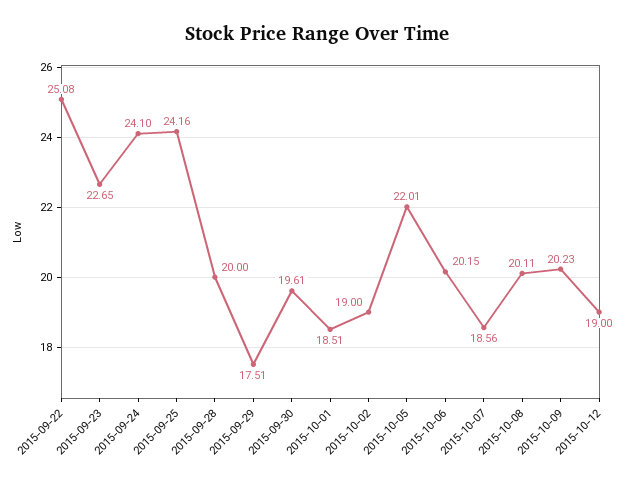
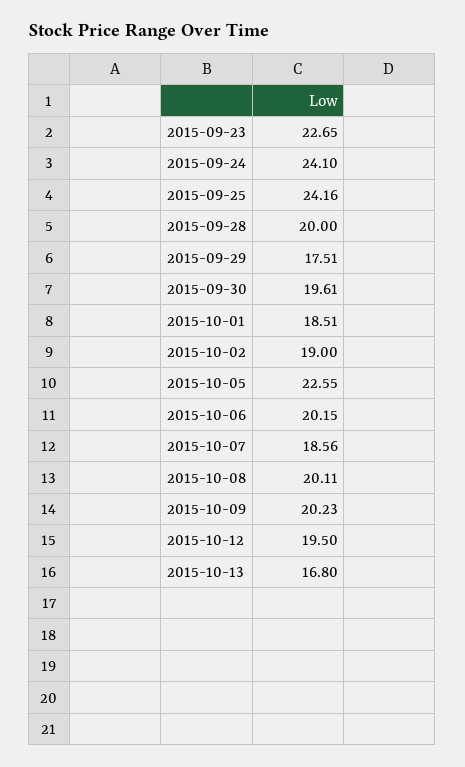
2015-09-22: 25.08 -> none
2015-10-05: 22.01 -> 22.55
2015-10-12: 19 -> 19.5
2015-10-13: none -> 16.8

